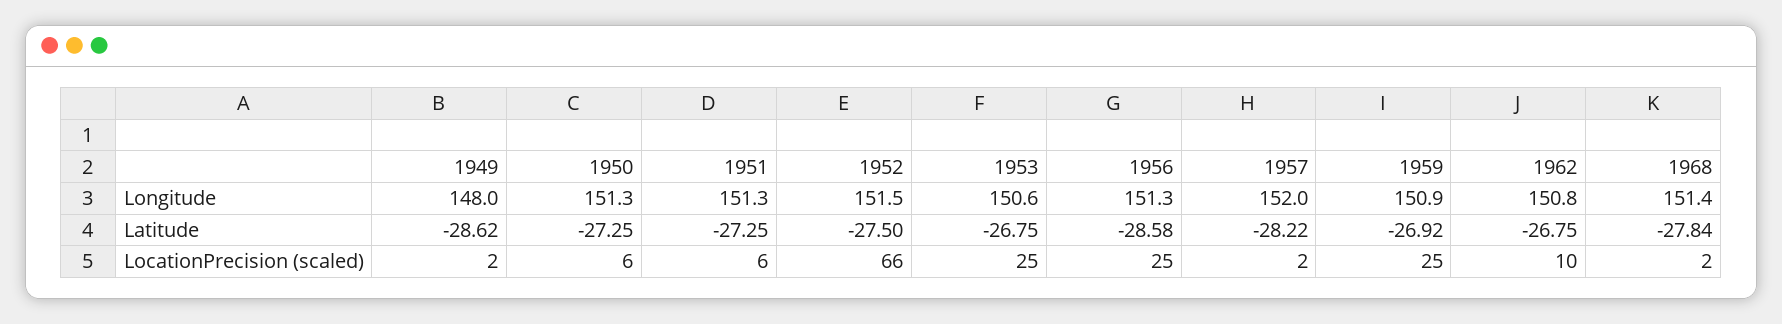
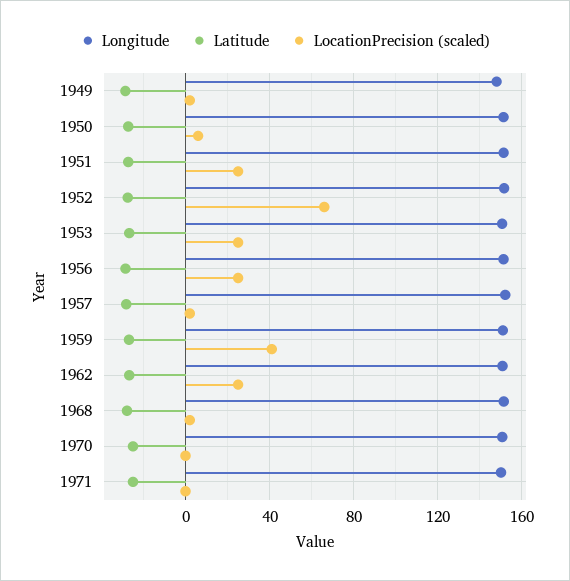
LocationPrecision (scaled), 1951: 6 -> 25
LocationPrecision (scaled), 1959: 25 -> 40
LocationPrecision (scaled), 1962: 10 -> 25
Longitude, 1970: none -> 150
Latitude, 1970: none -> -25
LocationPrecision (scaled), 1970: none -> 0
Longitude, 1971: none -> 150
Latitude, 1971: none -> -25
LocationPrecision (scaled), 1971: none -> 0

